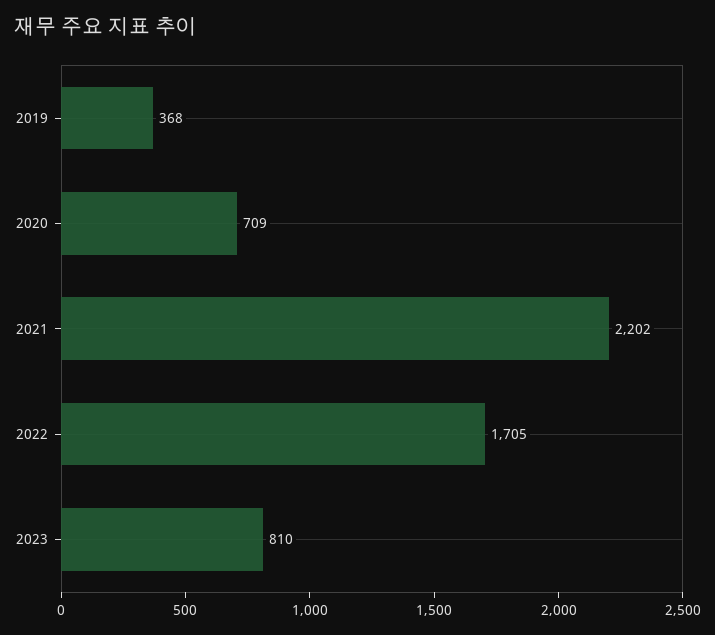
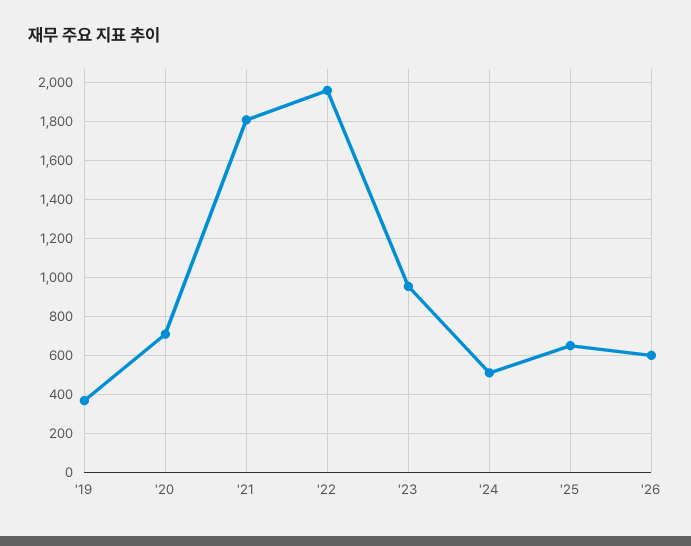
2021: 2202 -> 1800
2022: 1705 -> 1950
2023: 810 -> 950
'24: none -> 500
'25: none -> 650
'26: none -> 600

